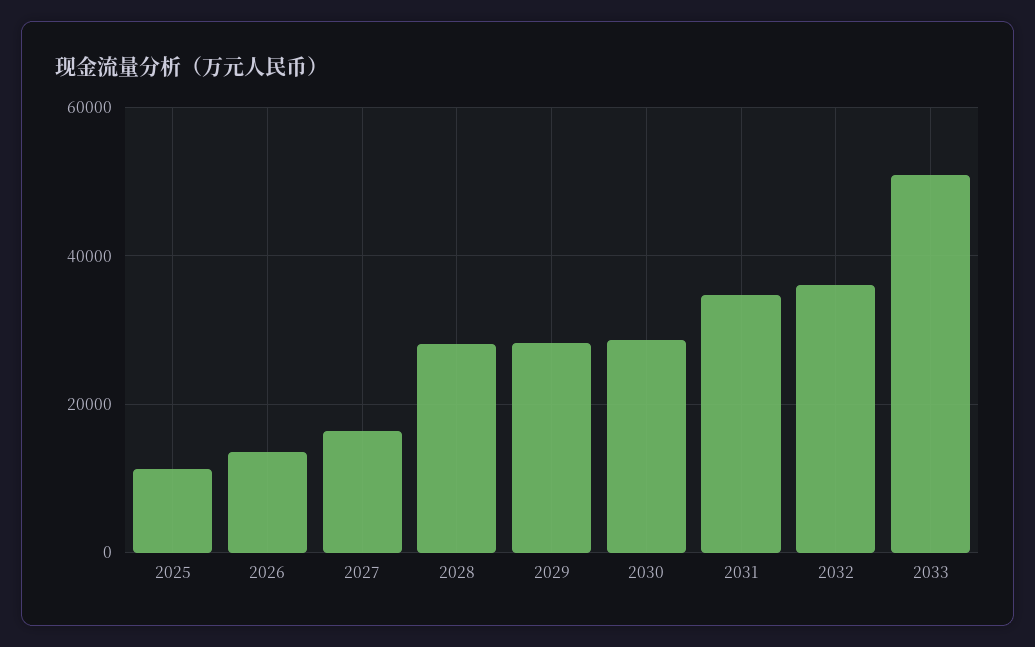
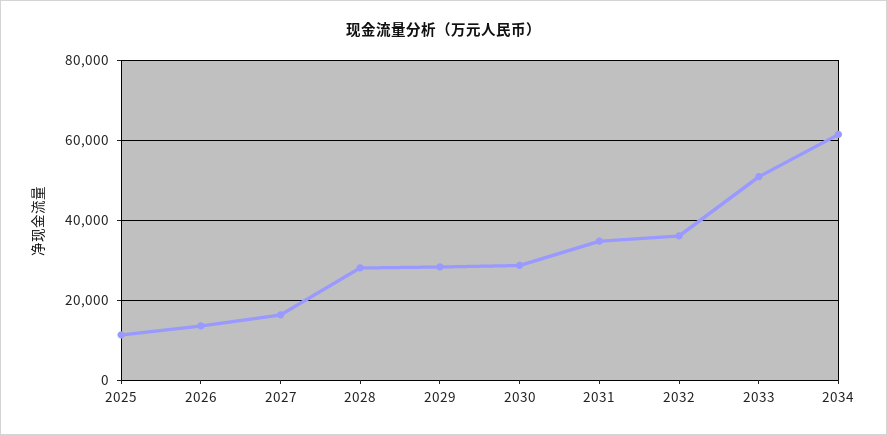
2034: none -> 62000

